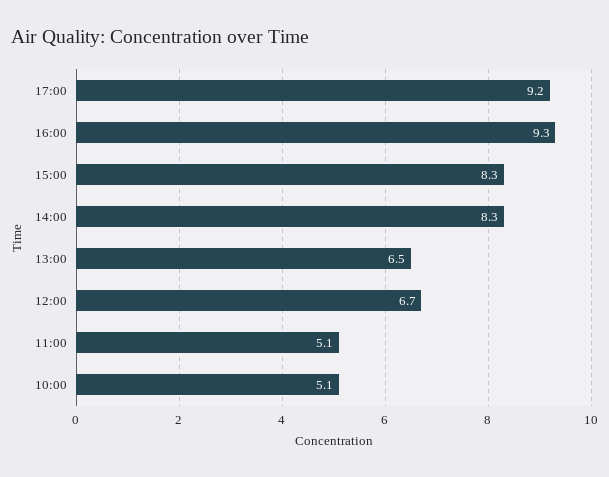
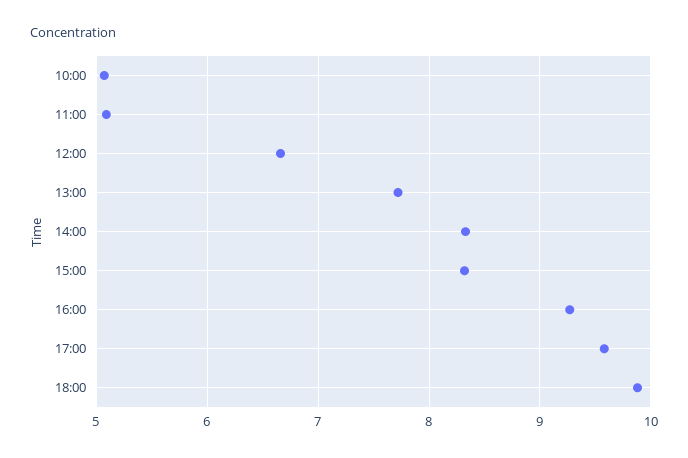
17:00: 9.2 -> 9.6
13:00: 6.5 -> 7.7
18:00: none -> 9.9

